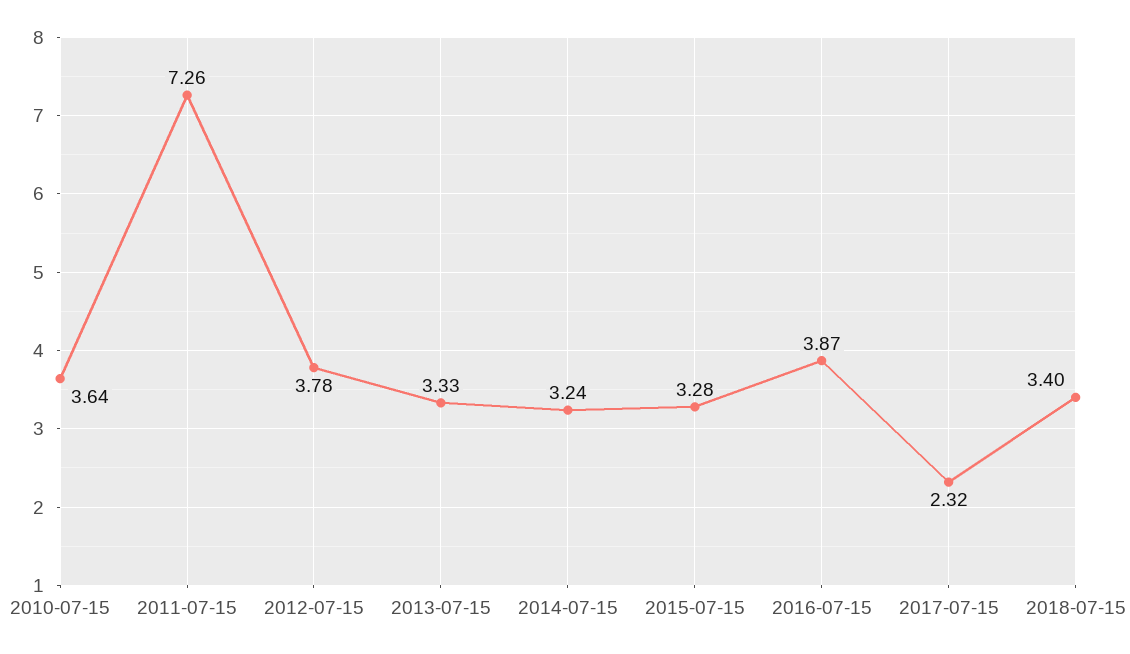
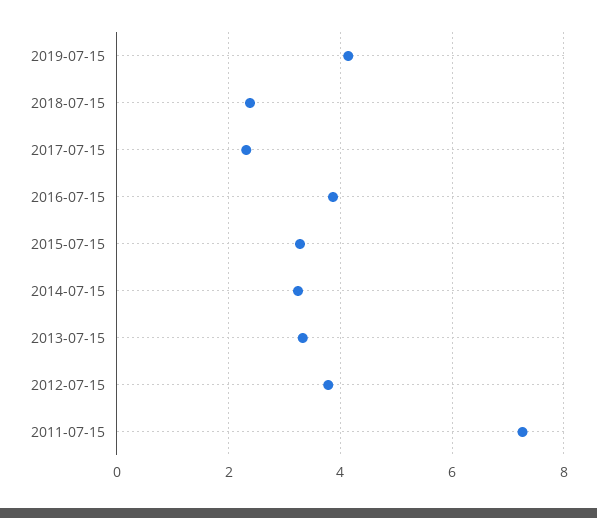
2010-07-15: 3.64 -> none
2018-07-15: 3.4 -> 2.4
2019-07-15: none -> 4.2

